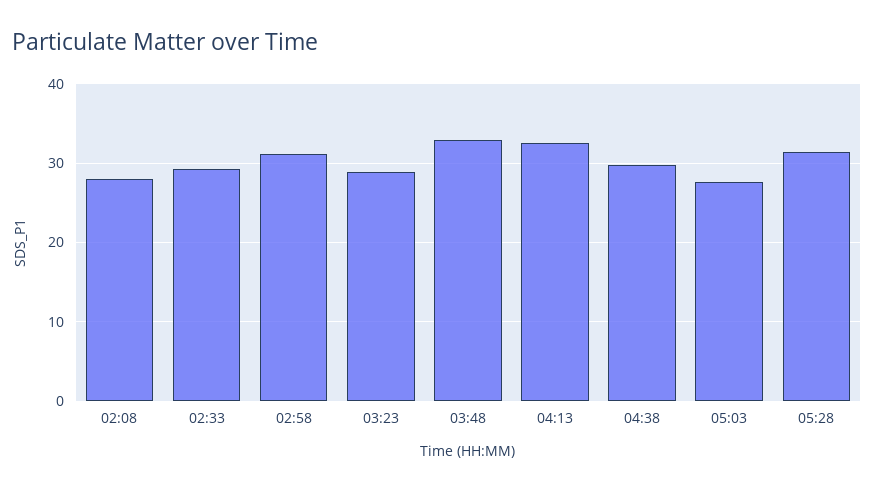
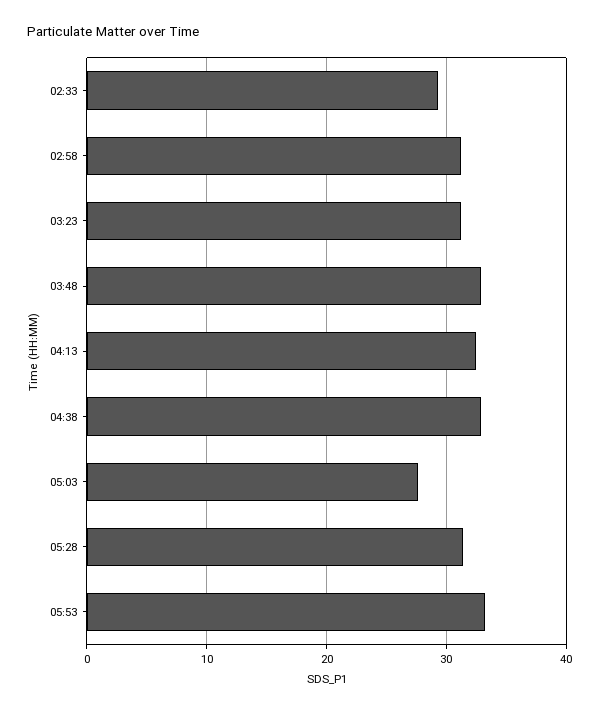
02:08: 28 -> none
03:23: 29 -> 31
04:38: 30 -> 33
05:53: none -> 33

